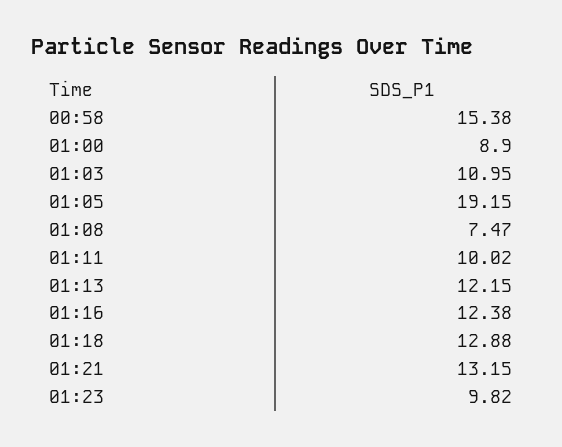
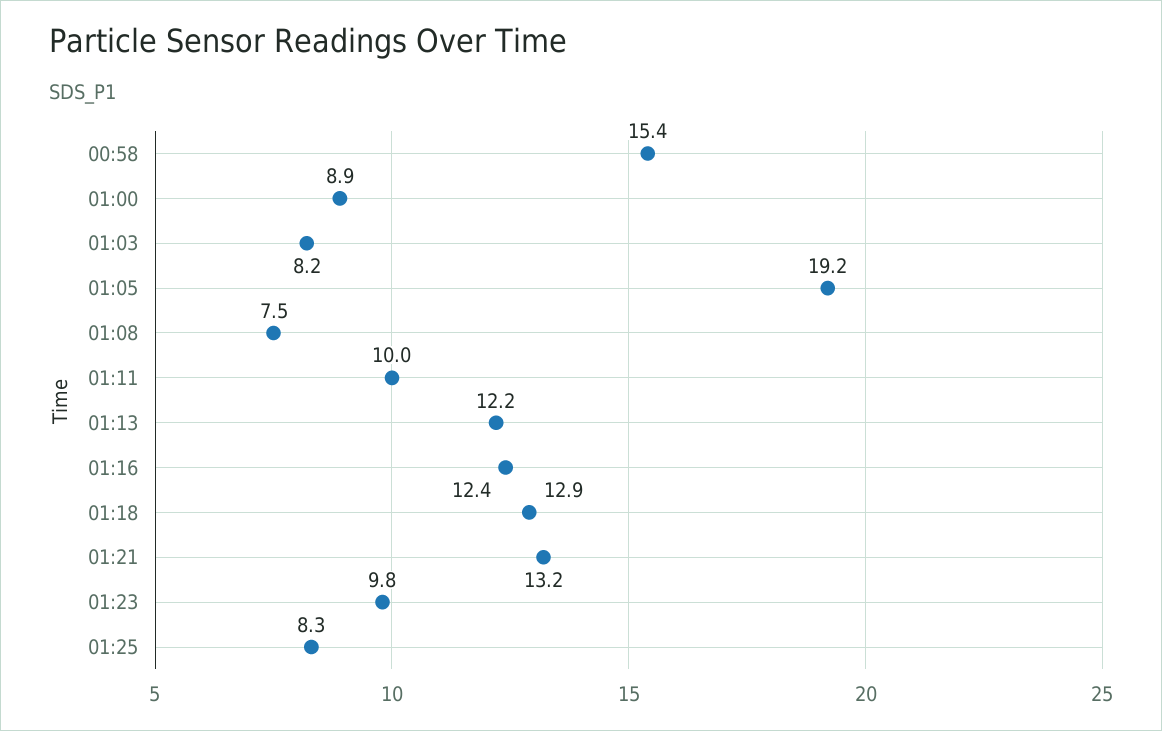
01:03: 10.95 -> 8.2
01:25: none -> 8.3

